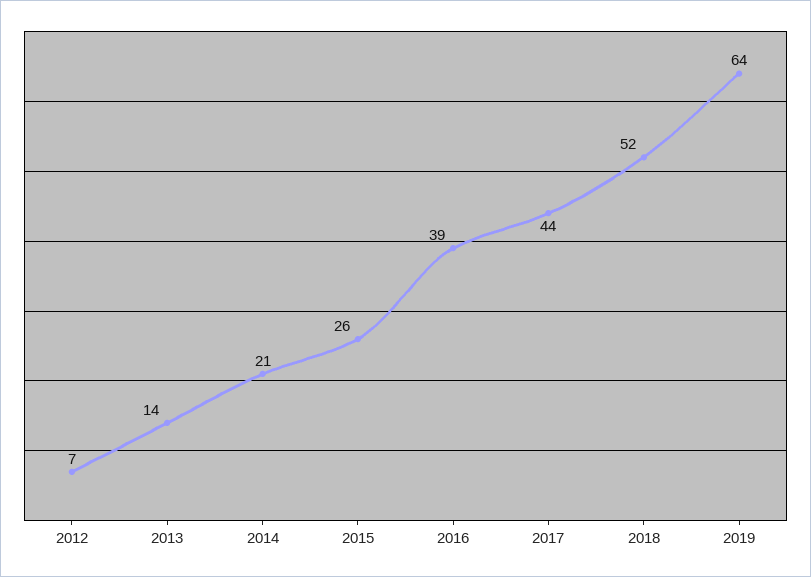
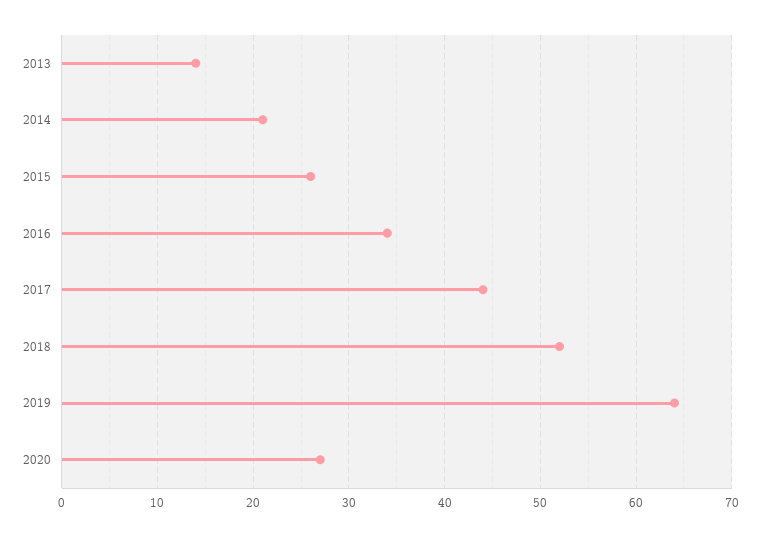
2012: 7 -> none
2016: 39 -> 34
2020: none -> 27

